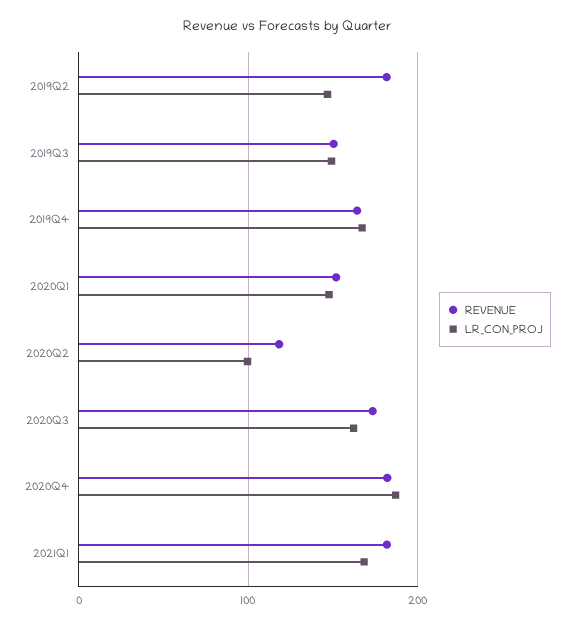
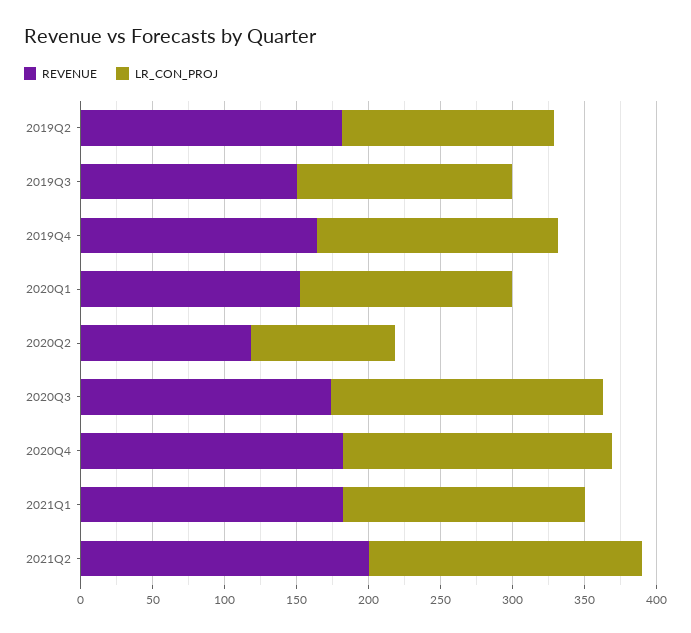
LR_CON_PROJ, 2020Q3: 160 -> 190
REVENUE, 2021Q2: none -> 200
LR_CON_PROJ, 2021Q2: none -> 190

